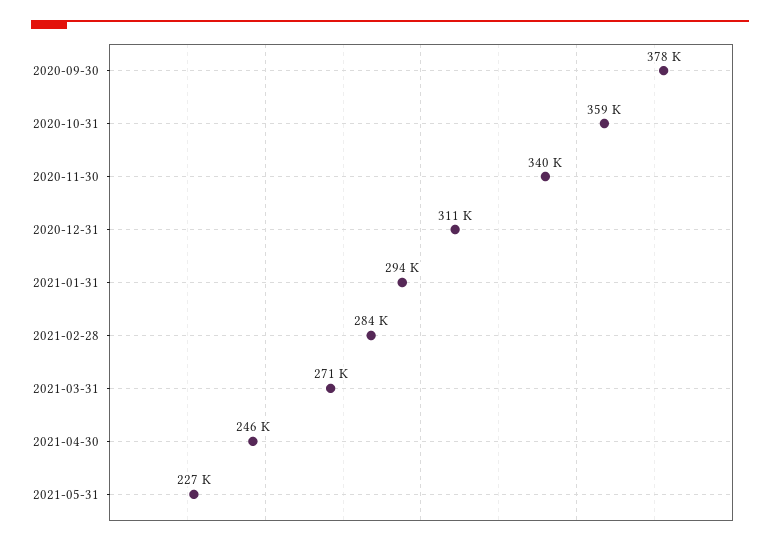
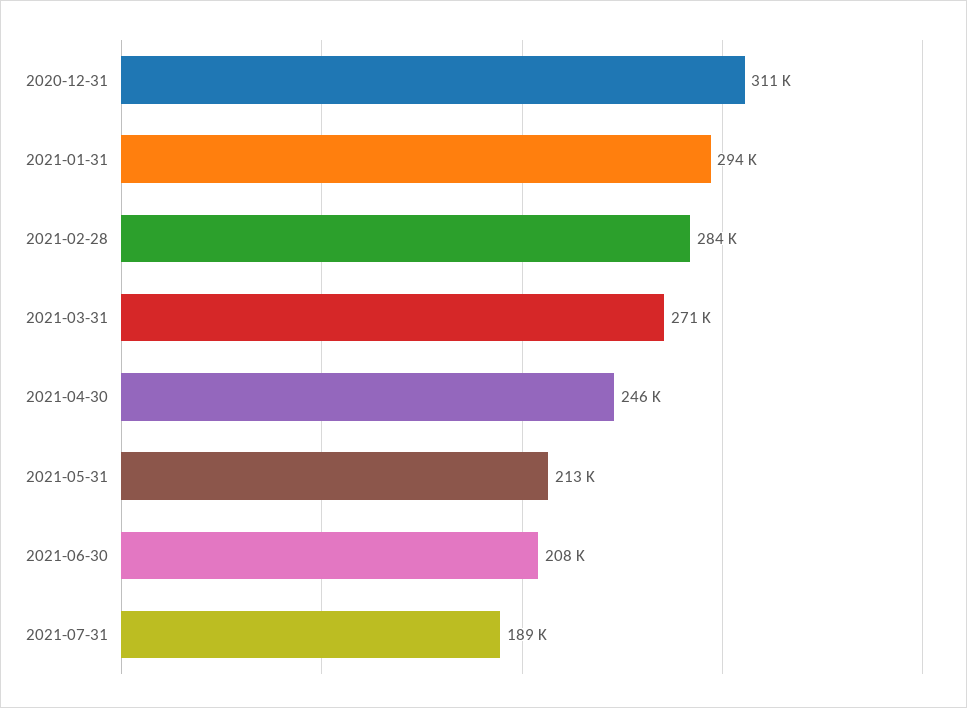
2020-09-30: 378000 -> none
2020-10-31: 359000 -> none
2020-11-30: 340000 -> none
2021-05-31: 227000 -> 213000
2021-06-30: none -> 208000
2021-07-31: none -> 189000

